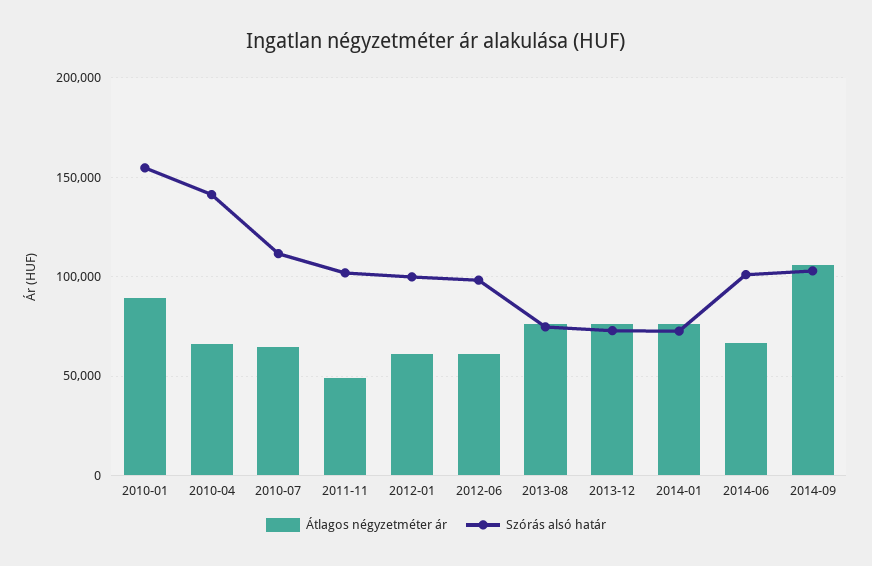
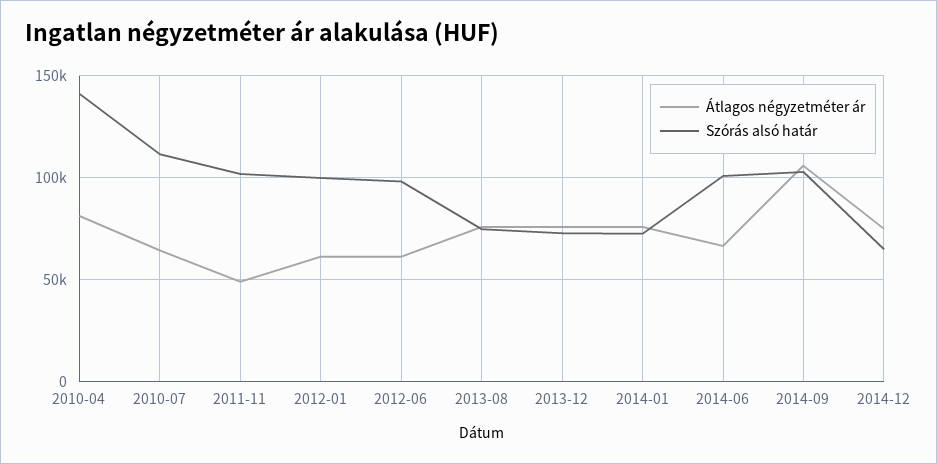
Átlagos négyzetméter ár, 2010-01: 90000 -> none
Szórás alsó határ, 2010-01: 155000 -> none
Átlagos négyzetméter ár, 2010-04: 65000 -> 80000
Átlagos négyzetméter ár, 2014-12: none -> 75000
Szórás alsó határ, 2014-12: none -> 65000

